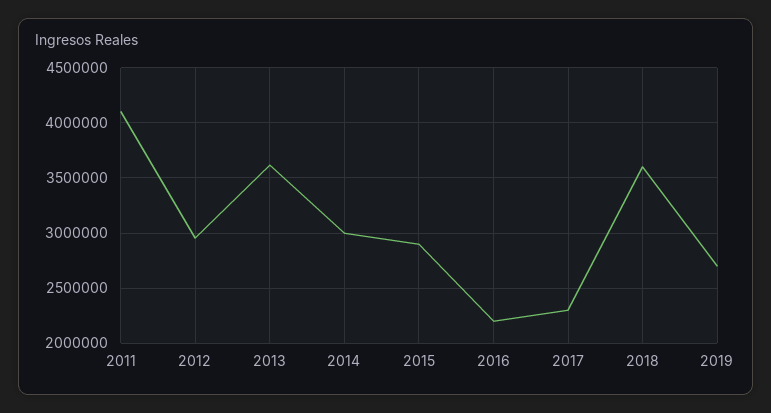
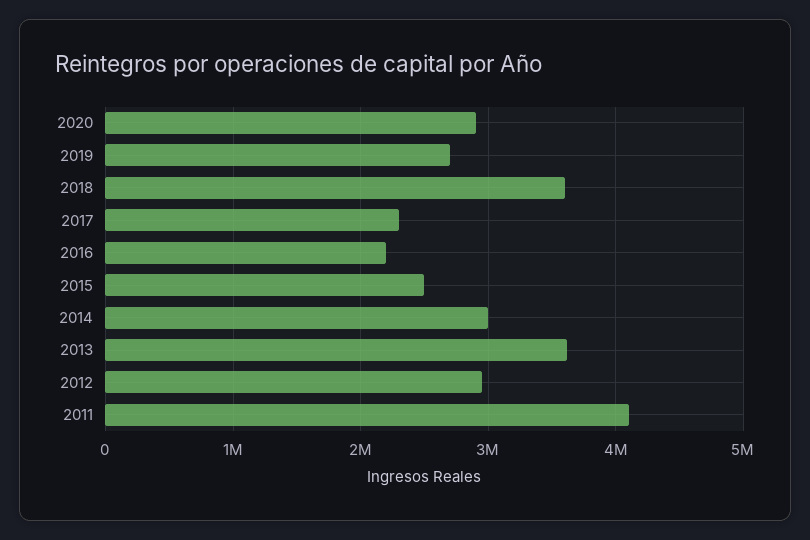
2015: 2900000 -> 2500000
2020: none -> 2900000

